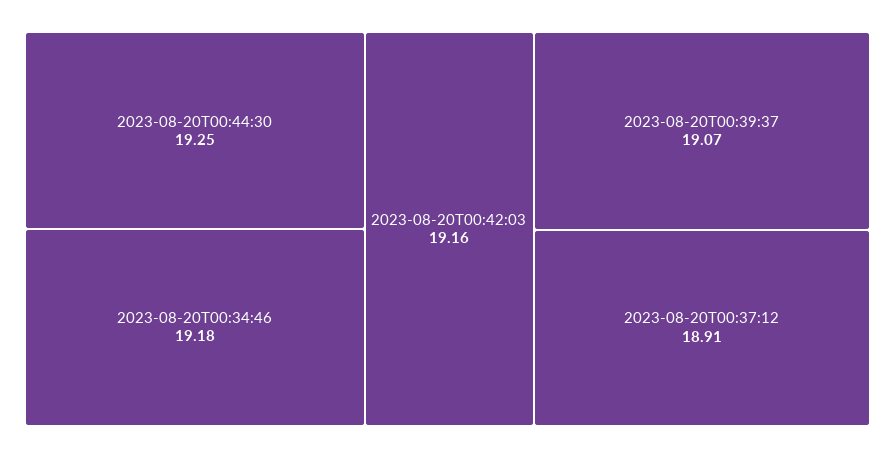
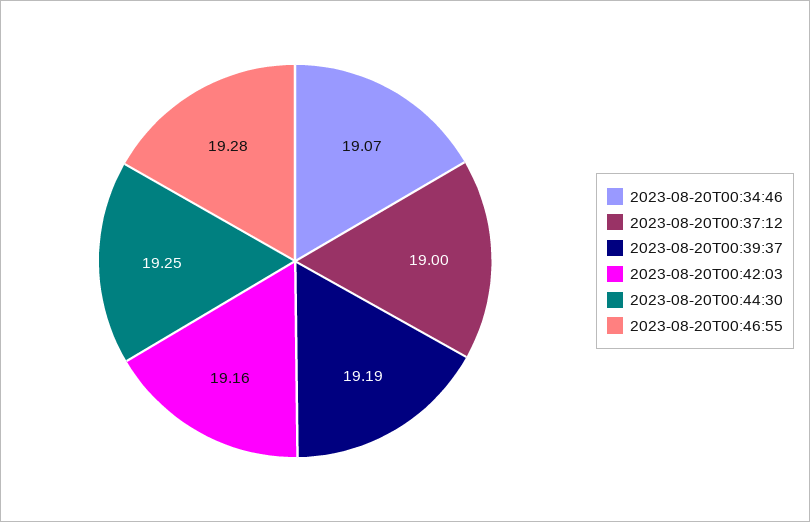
2023-08-20T00:34:46: 19.18 -> 19.07
2023-08-20T00:39:37: 19.07 -> 19.19
2023-08-20T00:37:12: 18.91 -> 19
2023-08-20T00:46:55: none -> 19.28

